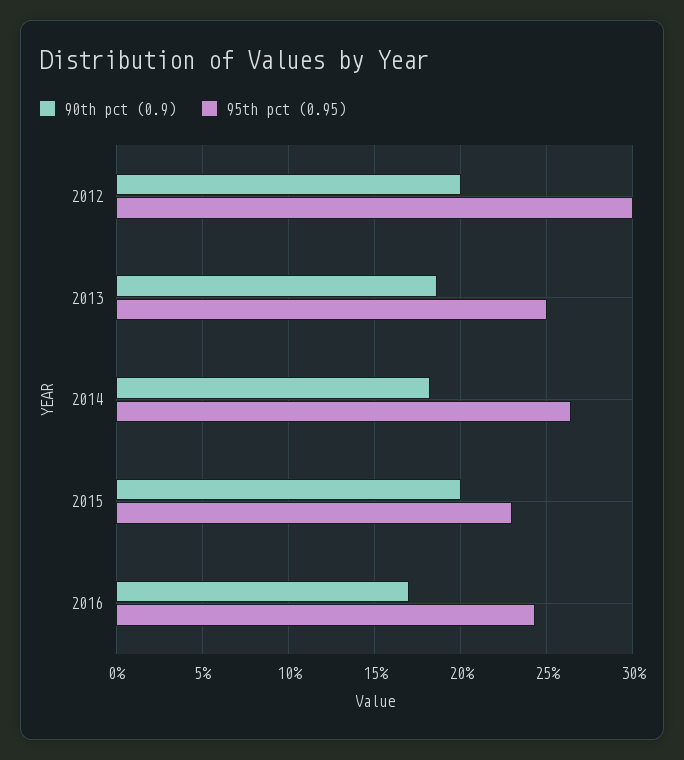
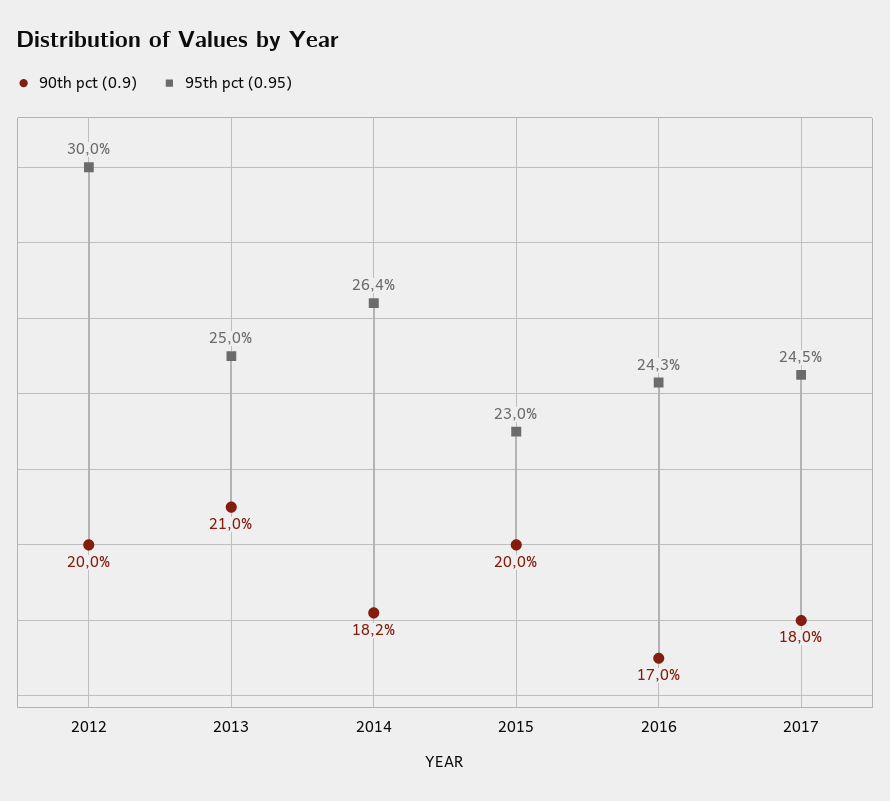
90th pct (0.9), 2013: 18.5 -> 21
90th pct (0.9), 2017: none -> 18
95th pct (0.95), 2017: none -> 24.5

